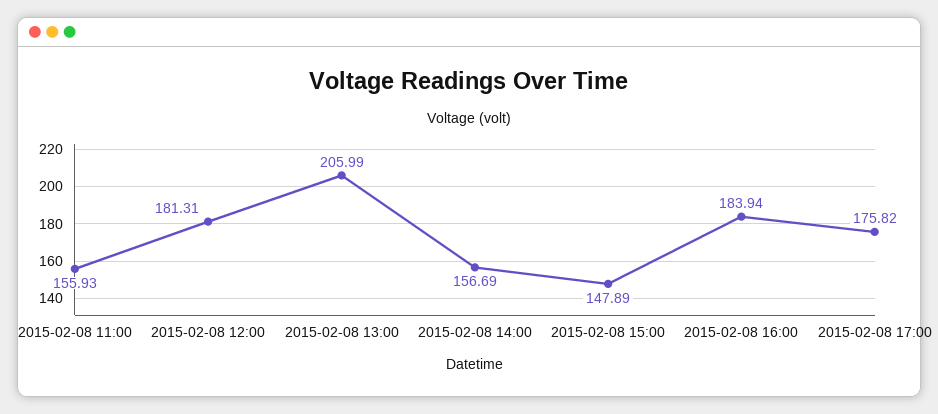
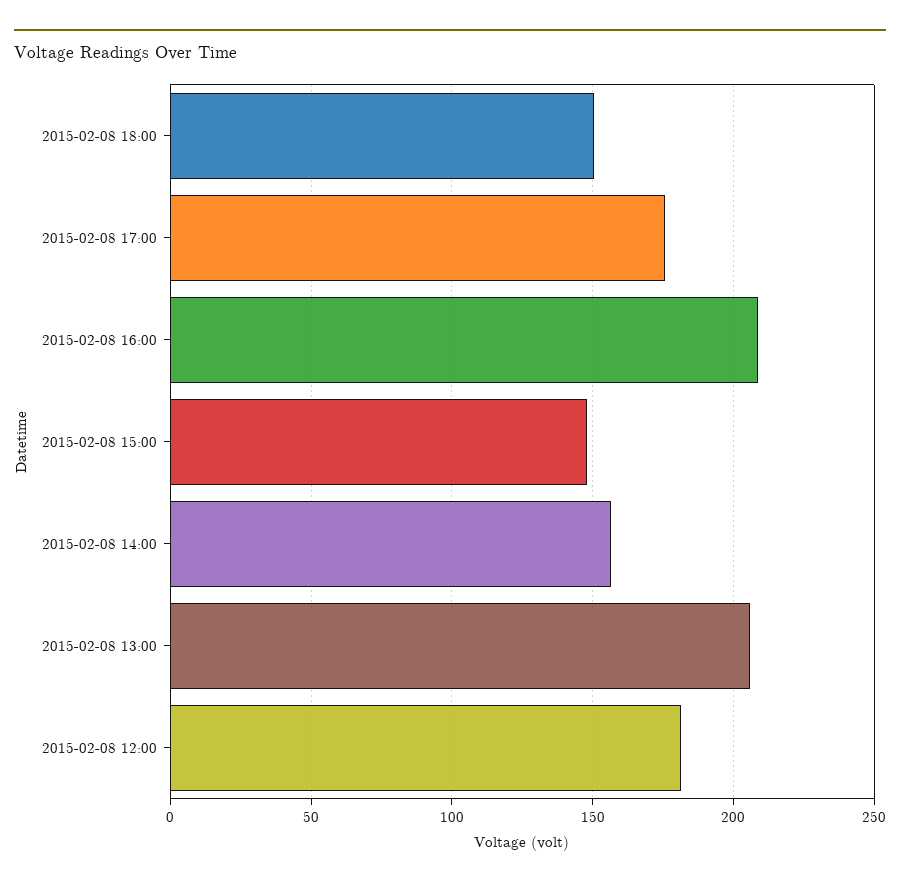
2015-02-08 11:00: 155.93 -> none
2015-02-08 16:00: 183.94 -> 210
2015-02-08 18:00: none -> 150

